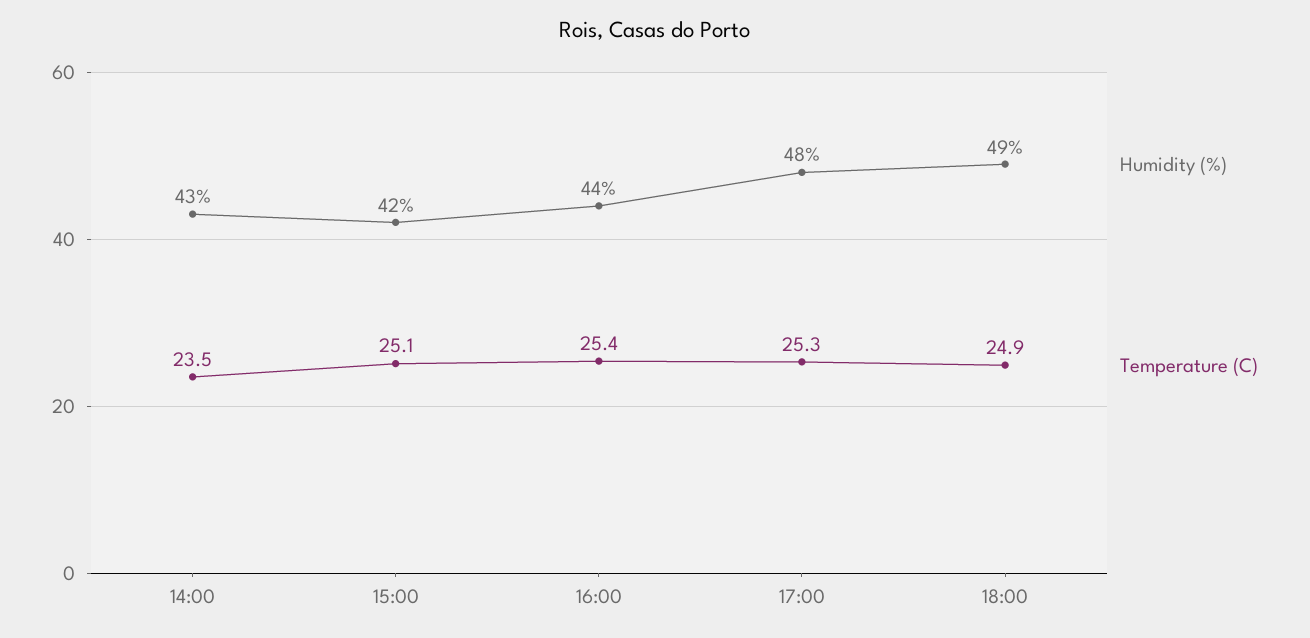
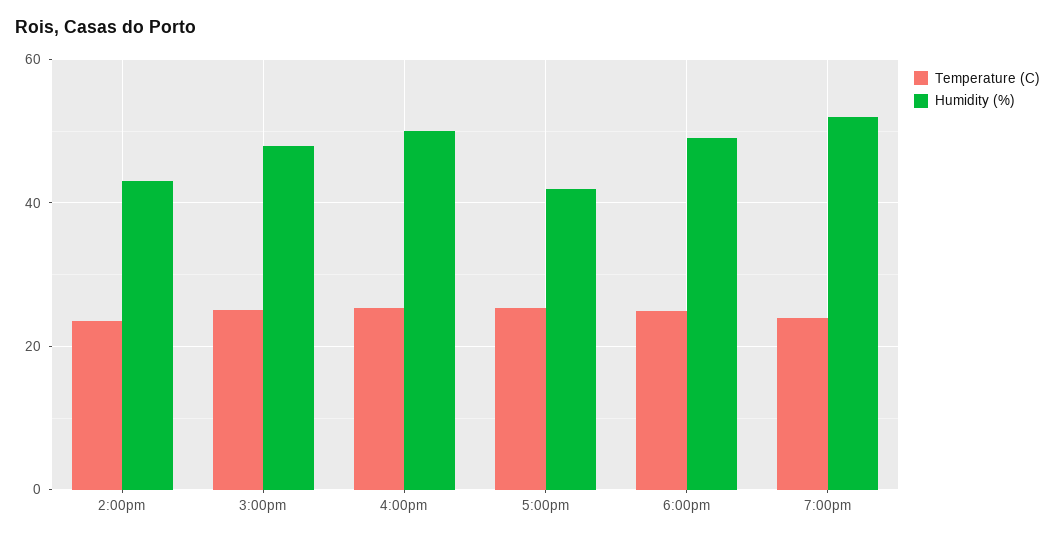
Humidity (%), 15:00: 42 -> 48
Humidity (%), 16:00: 44 -> 50
Humidity (%), 17:00: 48 -> 42
Temperature (C), 7:00pm: none -> 24
Humidity (%), 7:00pm: none -> 52

